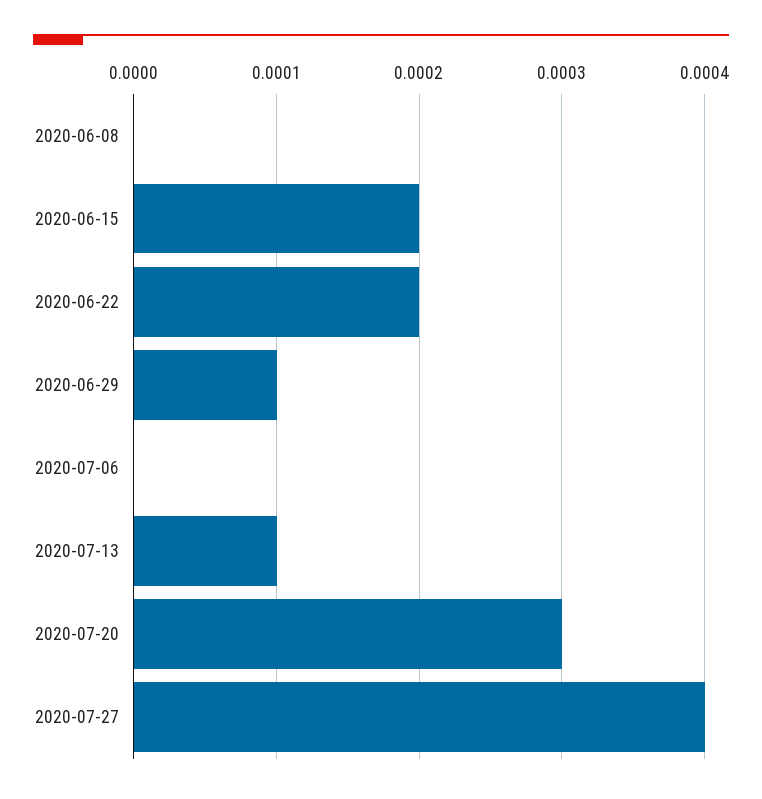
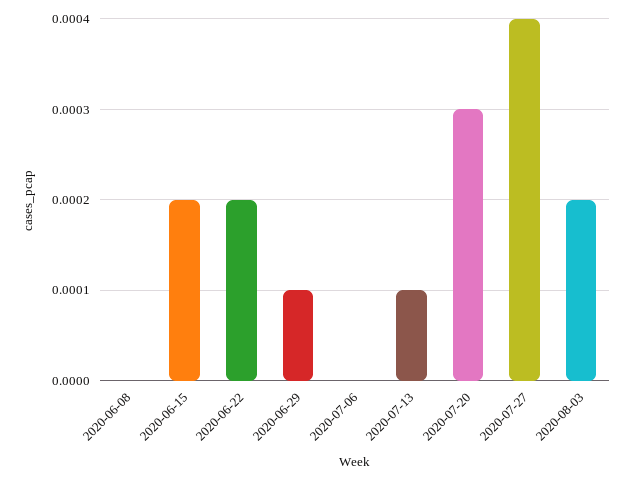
2020-08-03: none -> 0.0002

